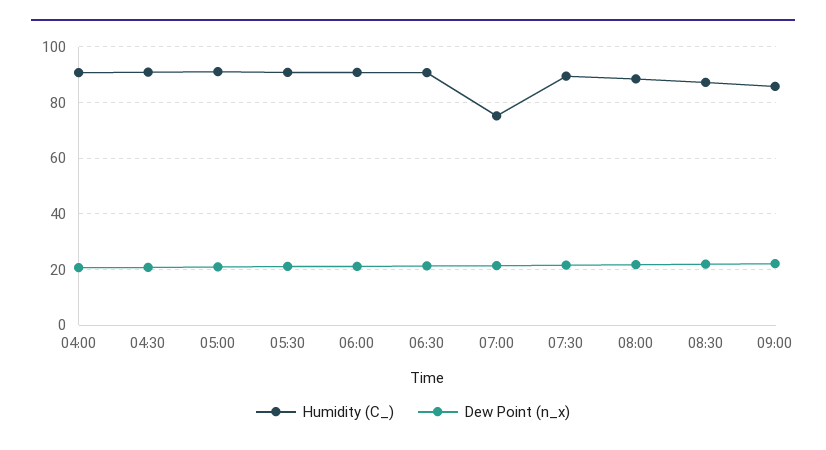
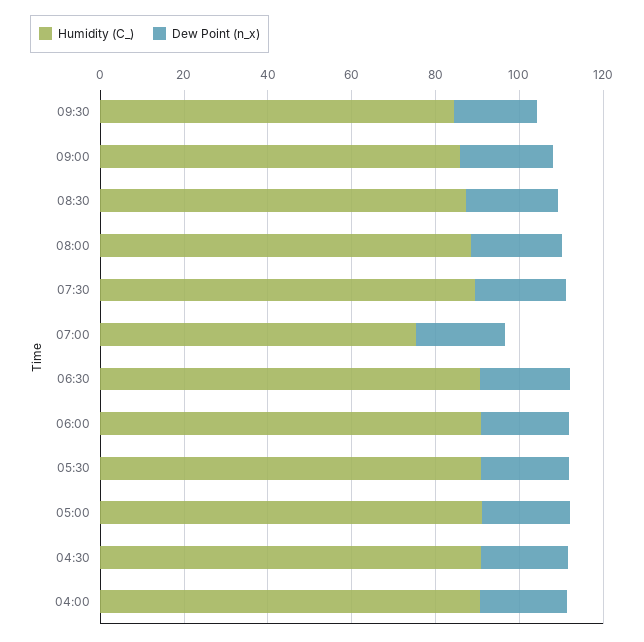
Humidity (C_), 09:30: none -> 85
Dew Point (n_x), 09:30: none -> 20

